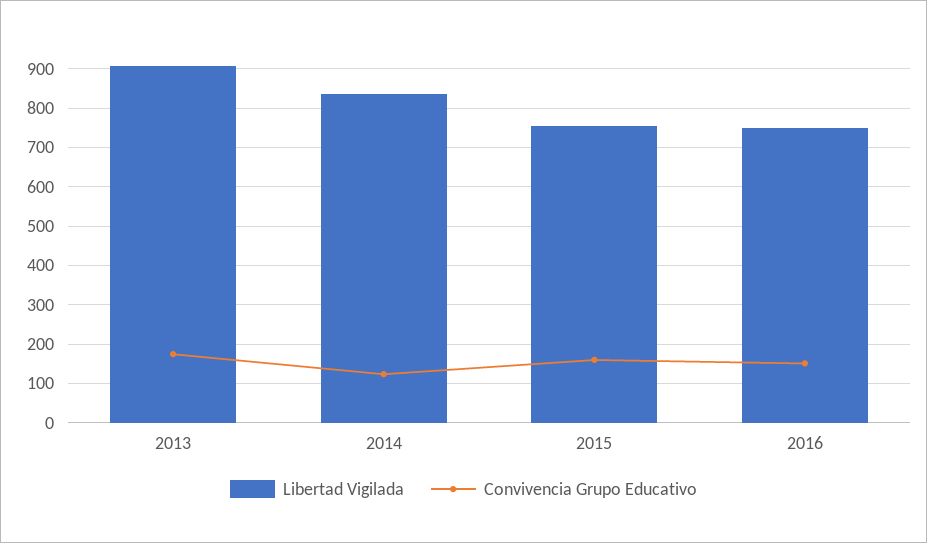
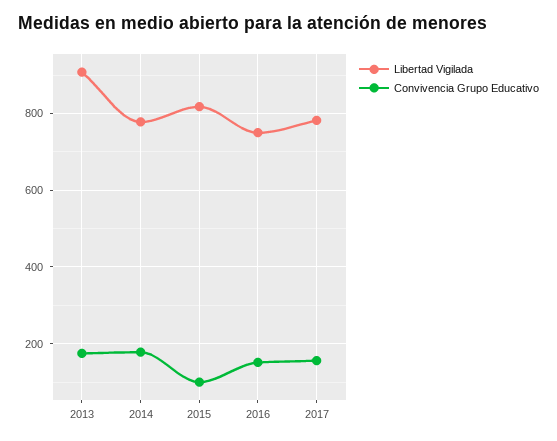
Libertad Vigilada, 2014: 840 -> 780
Convivencia Grupo Educativo, 2014: 120 -> 180
Libertad Vigilada, 2015: 760 -> 820
Convivencia Grupo Educativo, 2015: 160 -> 100
Libertad Vigilada, 2017: none -> 780
Convivencia Grupo Educativo, 2017: none -> 160

